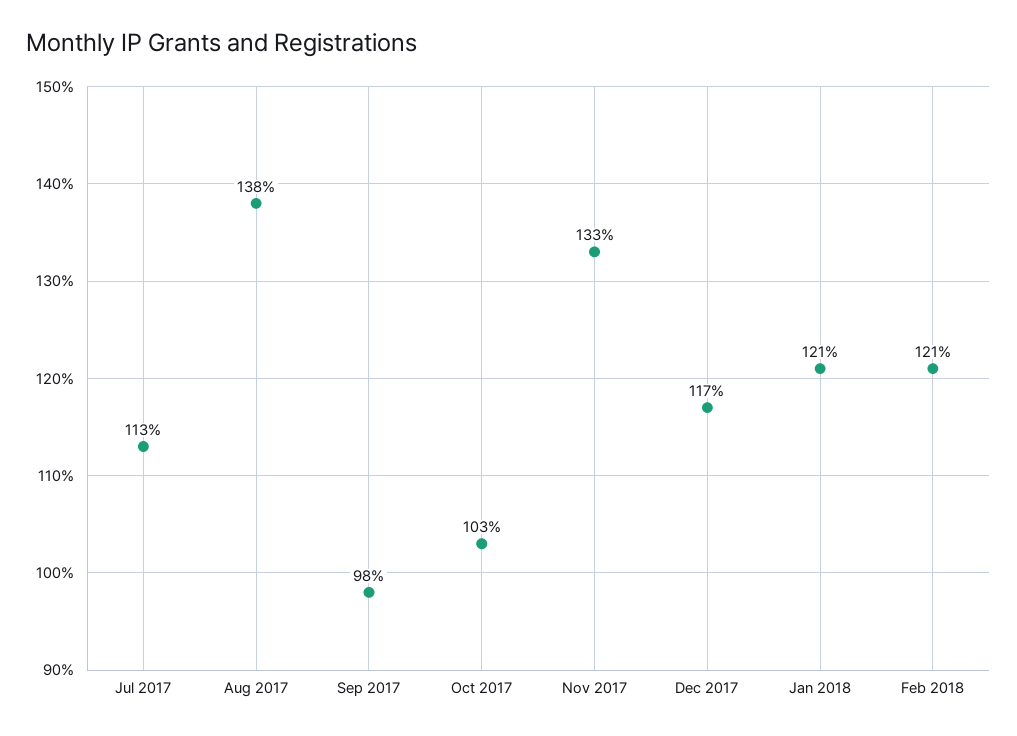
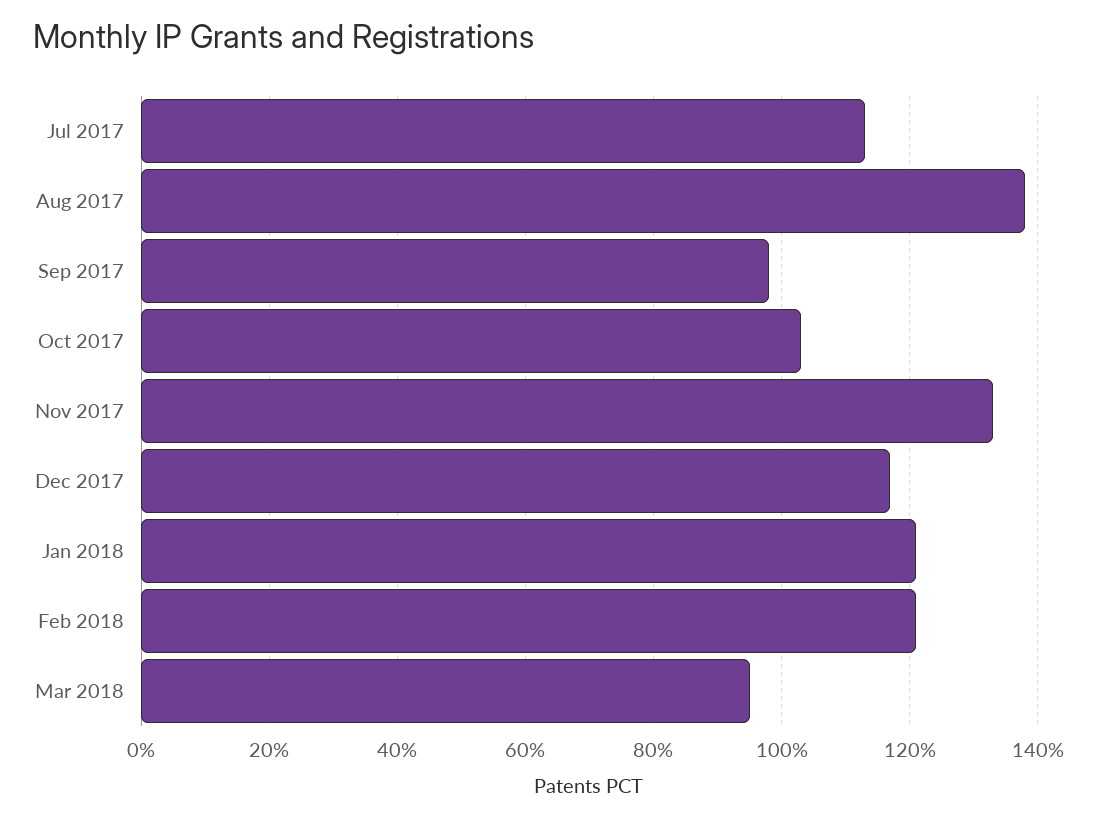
Mar 2018: none -> 95

